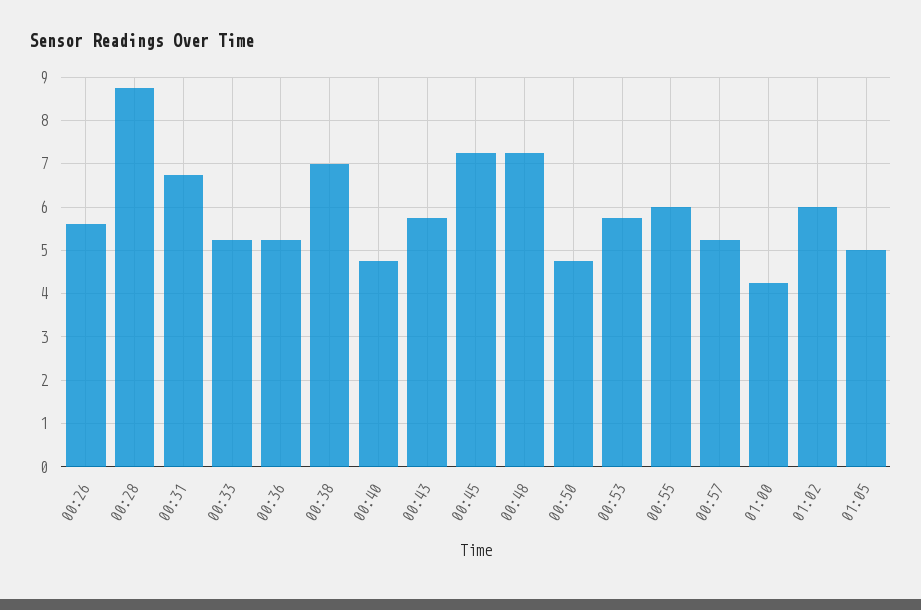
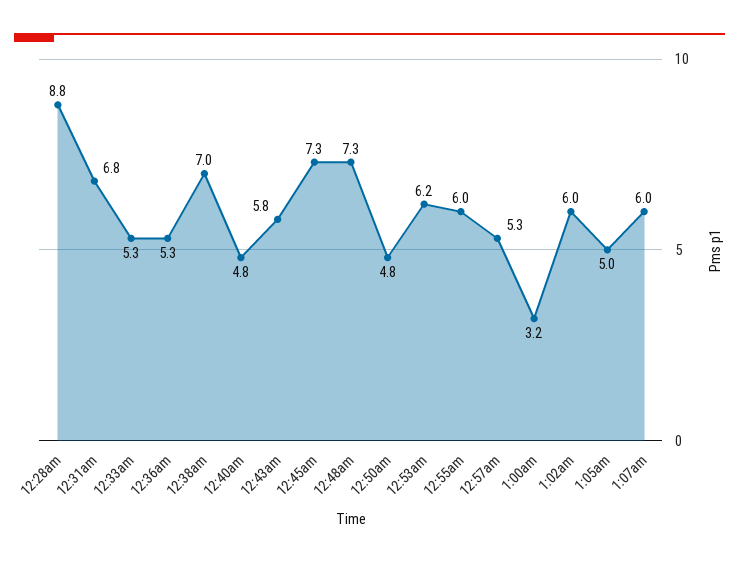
00:26: 5.6 -> none
00:53: 5.8 -> 6.2
01:00: 4.2 -> 3.2
1:07am: none -> 6

